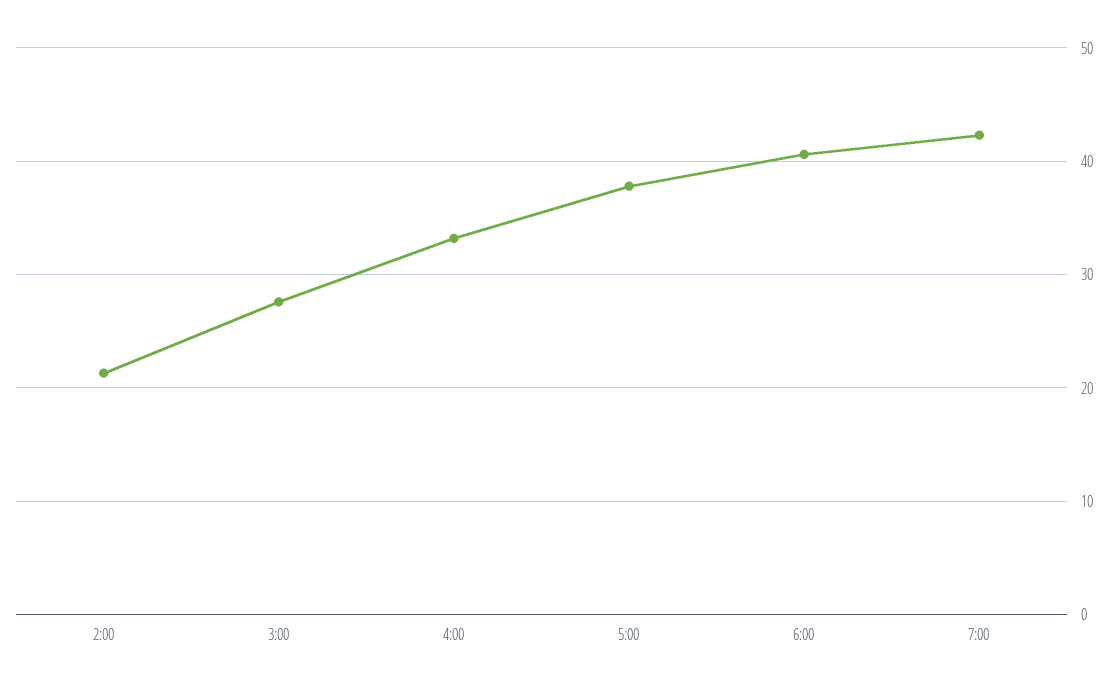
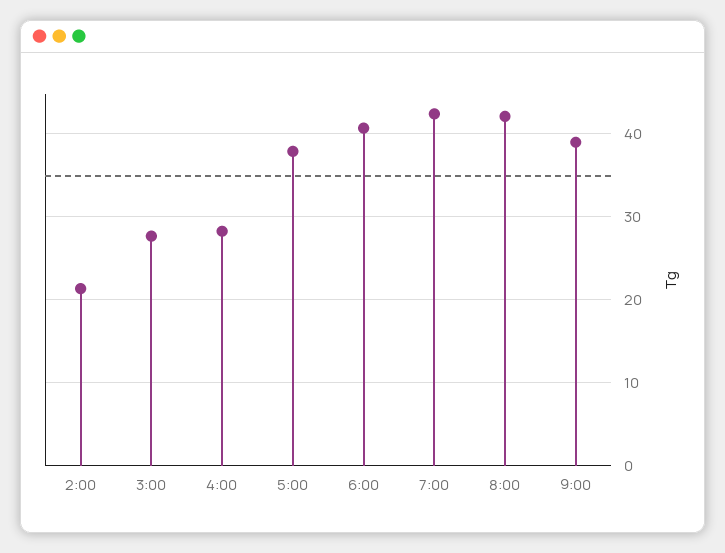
4:00: 33 -> 28
8:00: none -> 42
9:00: none -> 39

